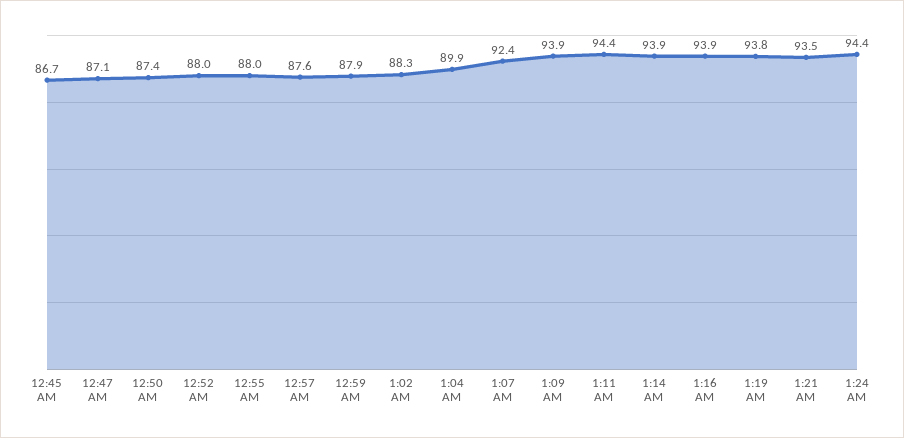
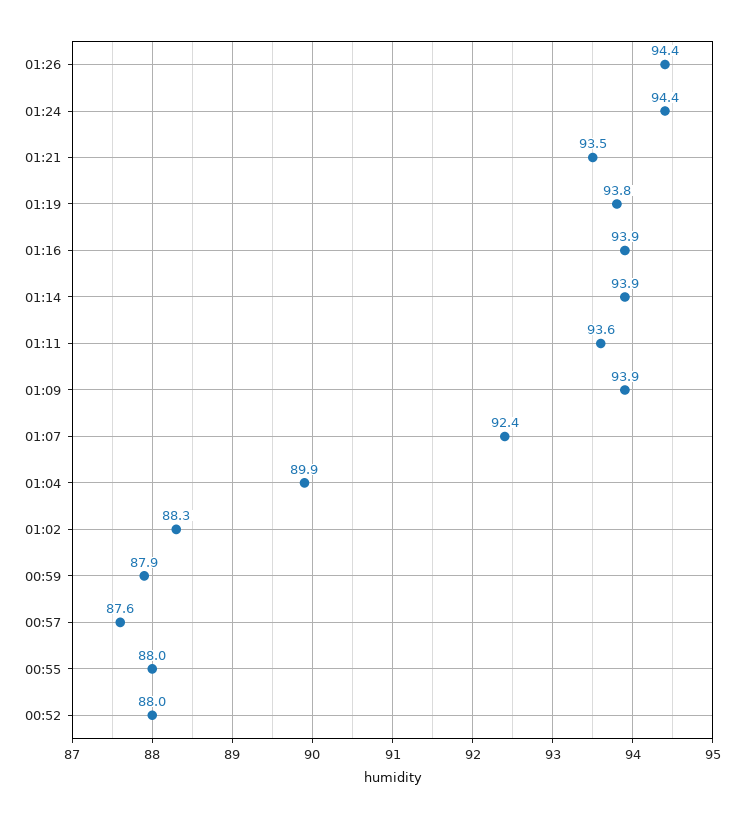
12:45 AM: 86.7 -> none
12:47 AM: 87.1 -> none
12:50 AM: 87.4 -> none
1:11 AM: 94.4 -> 93.6
01:26: none -> 94.4

